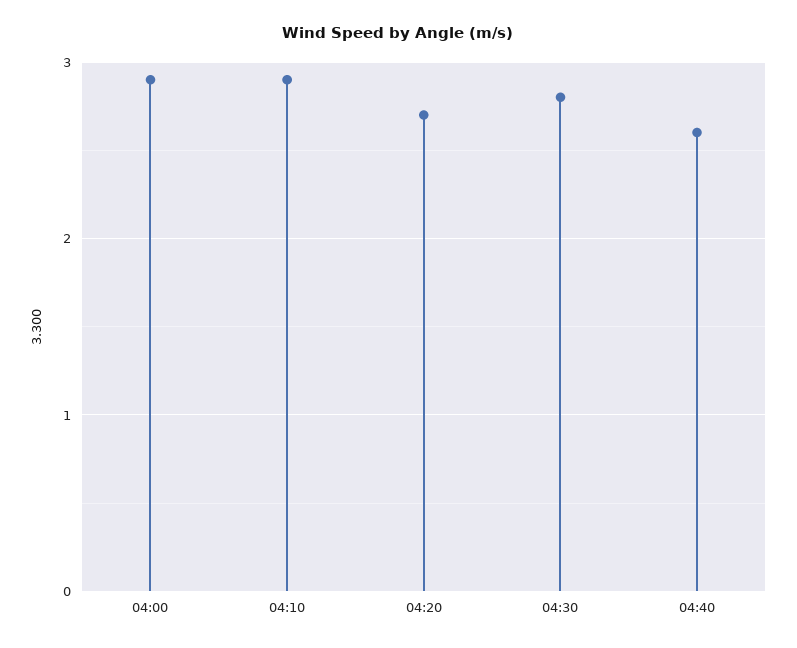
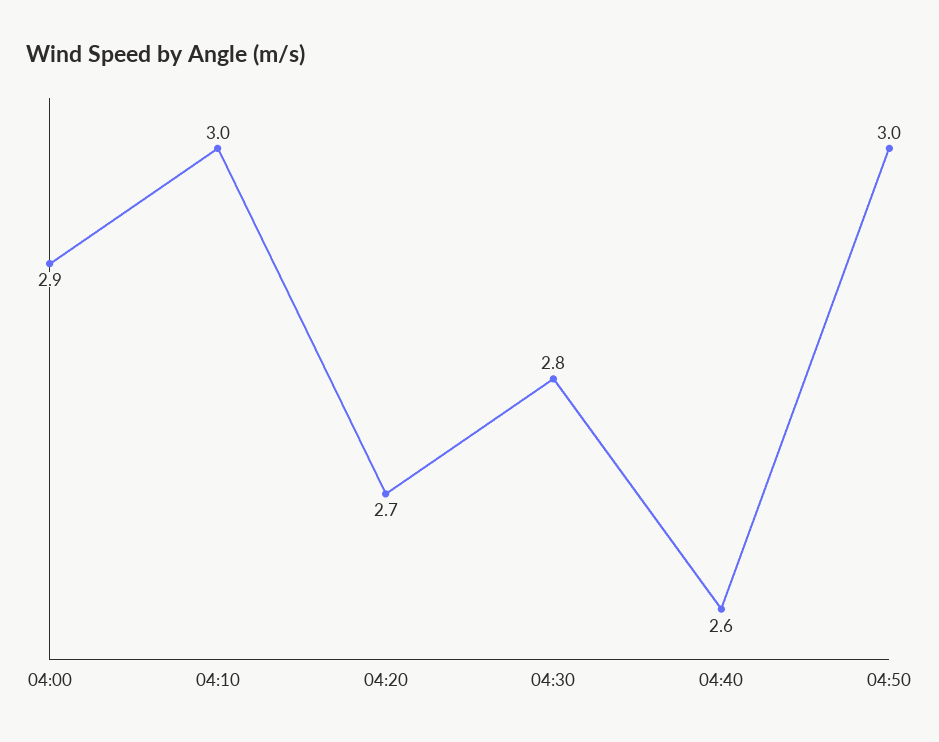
04:10: 2.9 -> 3
04:50: none -> 3

